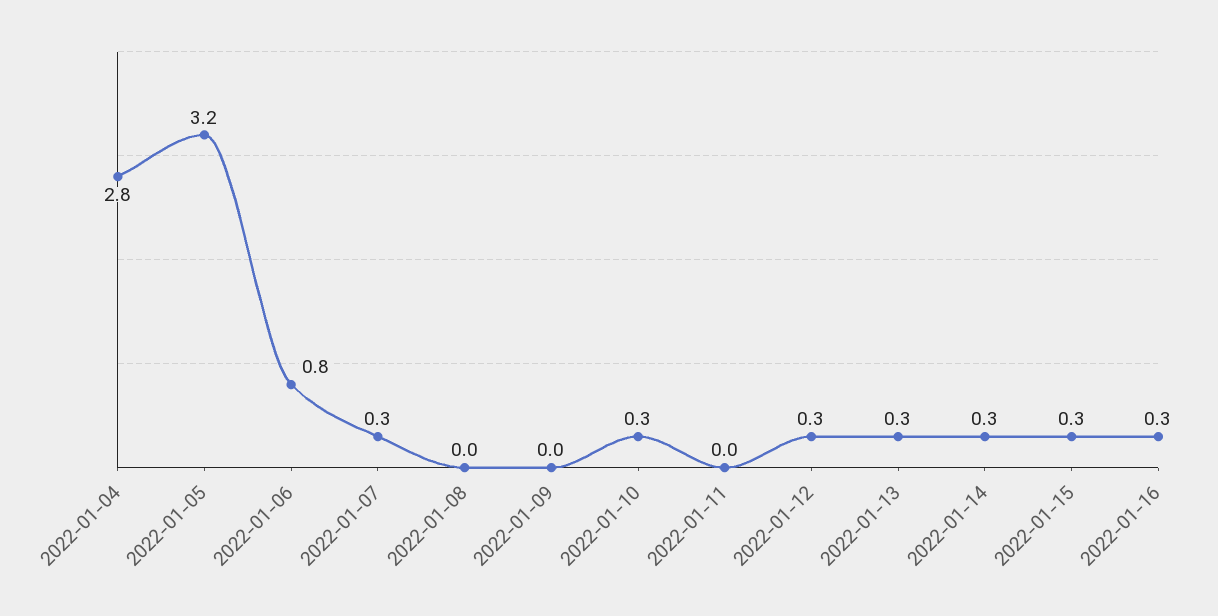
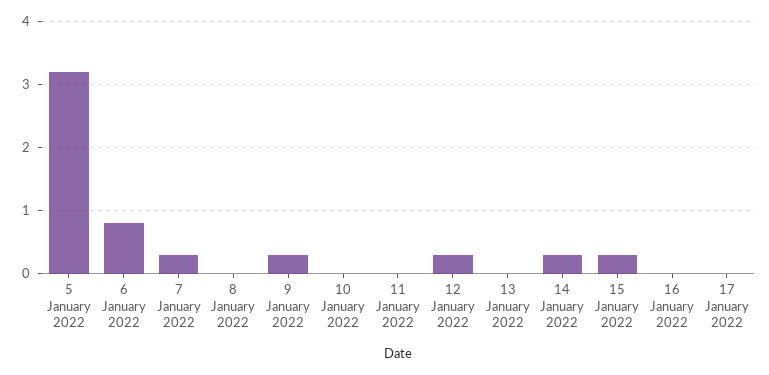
2022-01-04: 2.8 -> none
2022-01-09: 0 -> 0.3
2022-01-10: 0.3 -> 0
2022-01-13: 0.3 -> 0
2022-01-16: 0.3 -> 0
17 January 2022: none -> 0

